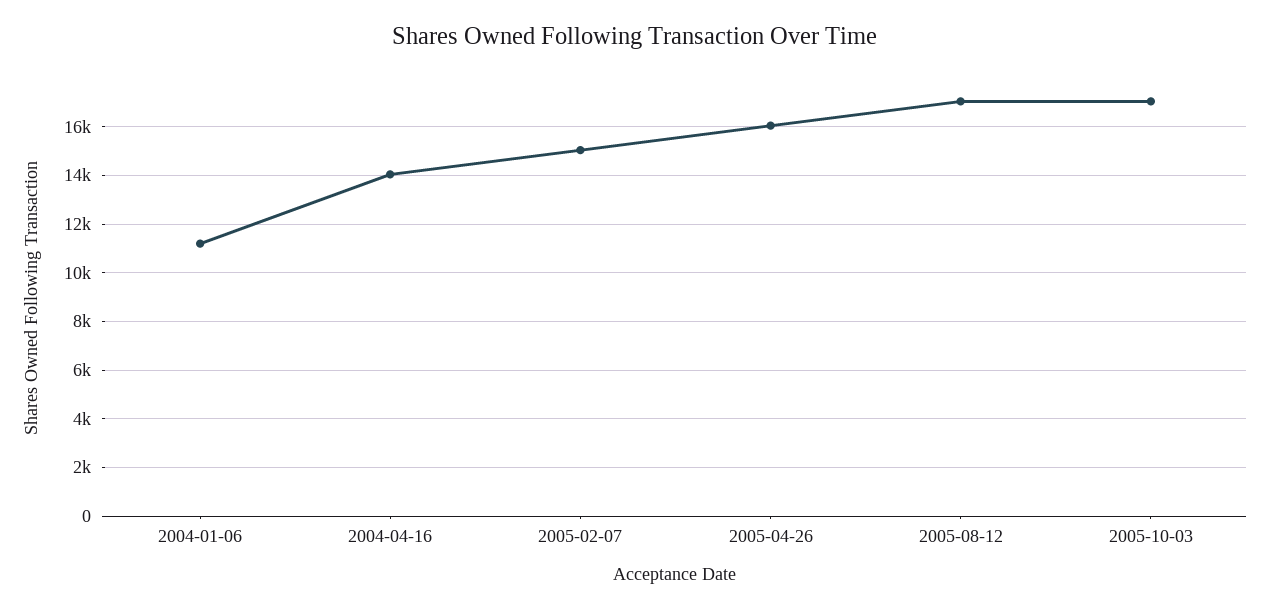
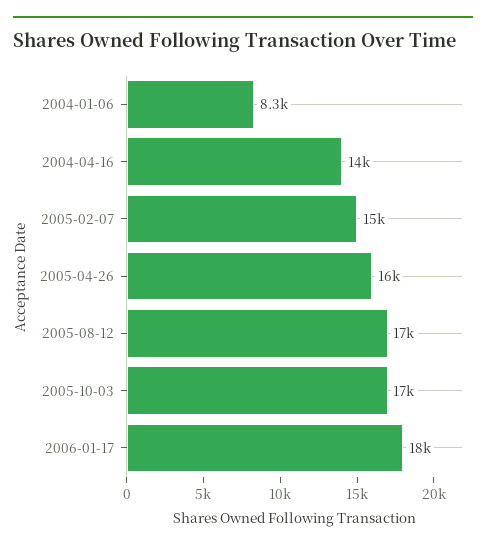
2004-01-06: 11250 -> 8300
2006-01-17: none -> 18000

